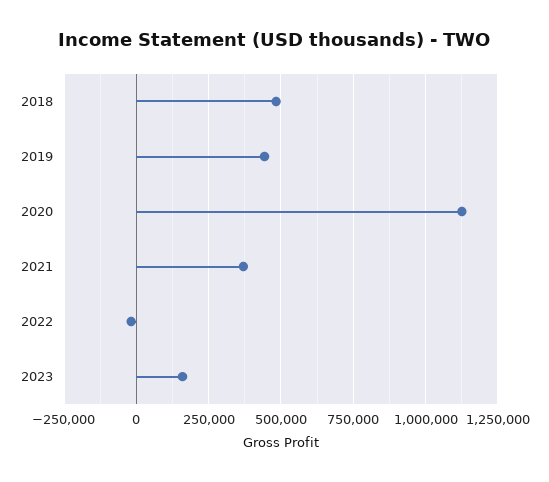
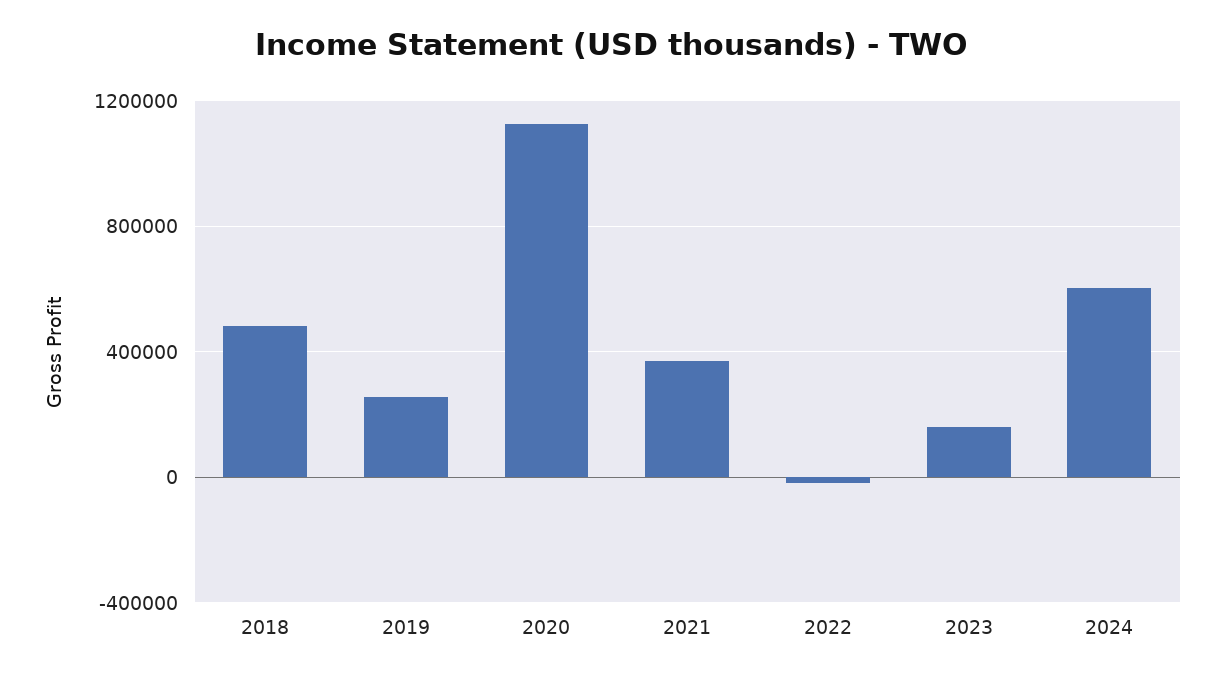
2019: 450000 -> 250000
2024: none -> 600000

